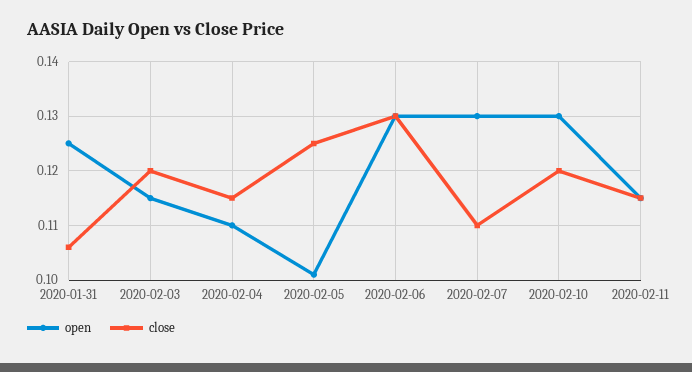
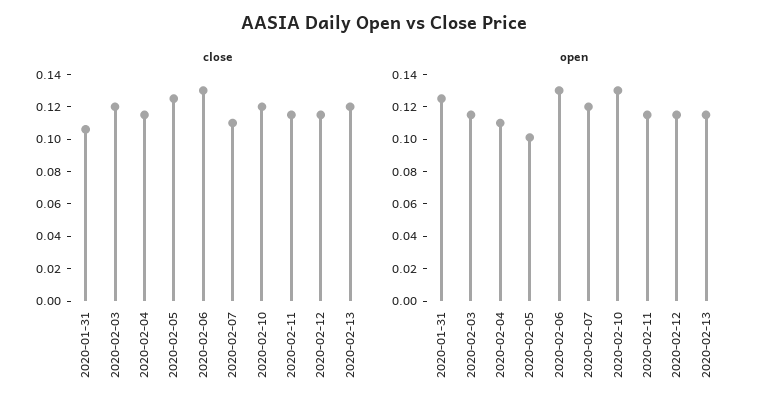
open, 2020-02-07: 0.13 -> 0.12
close, 2020-02-12: none -> 0.115
close, 2020-02-13: none -> 0.12
open, 2020-02-12: none -> 0.115
open, 2020-02-13: none -> 0.115

